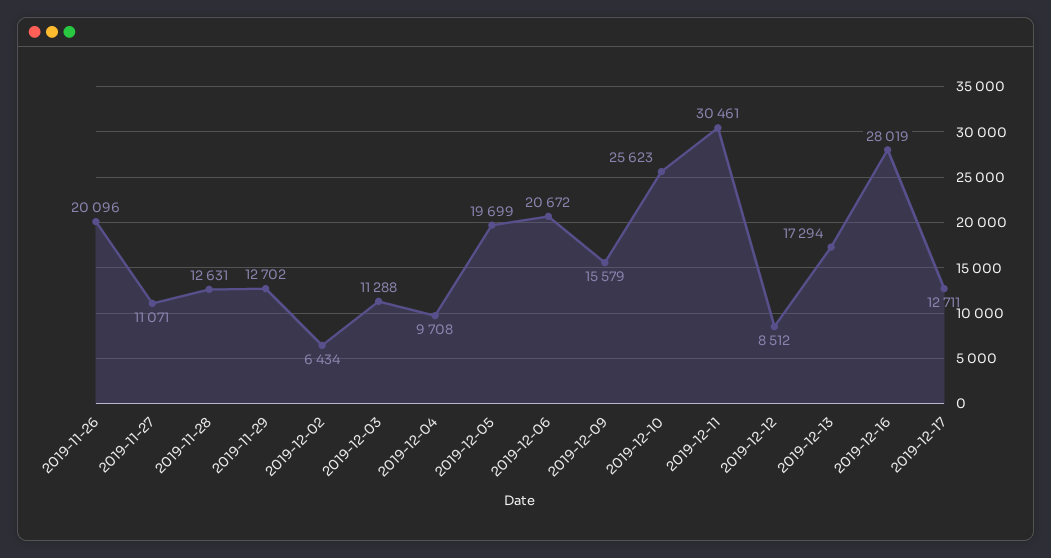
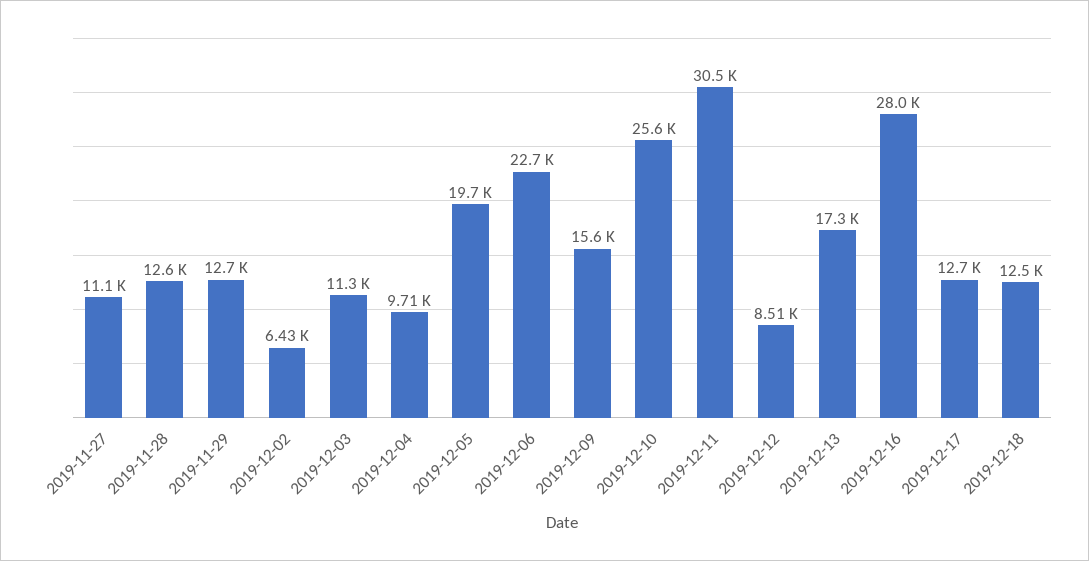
2019-11-26: 20096 -> none
2019-12-06: 20672 -> 22700
2019-12-18: none -> 12500

